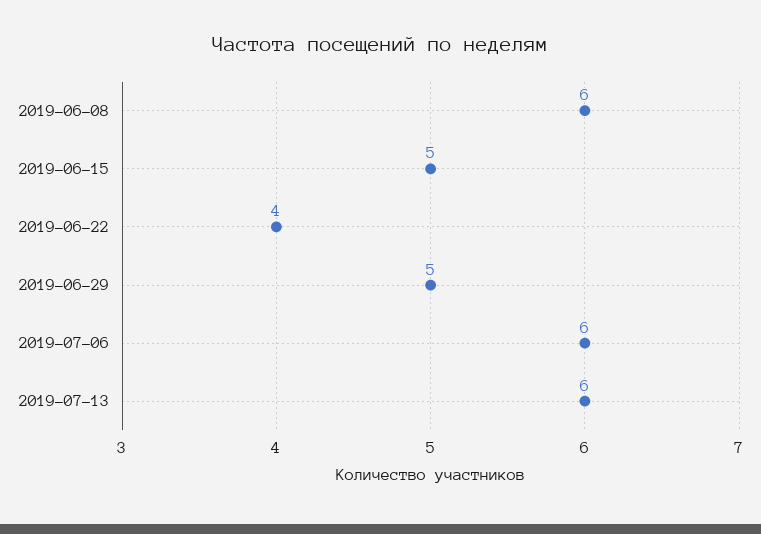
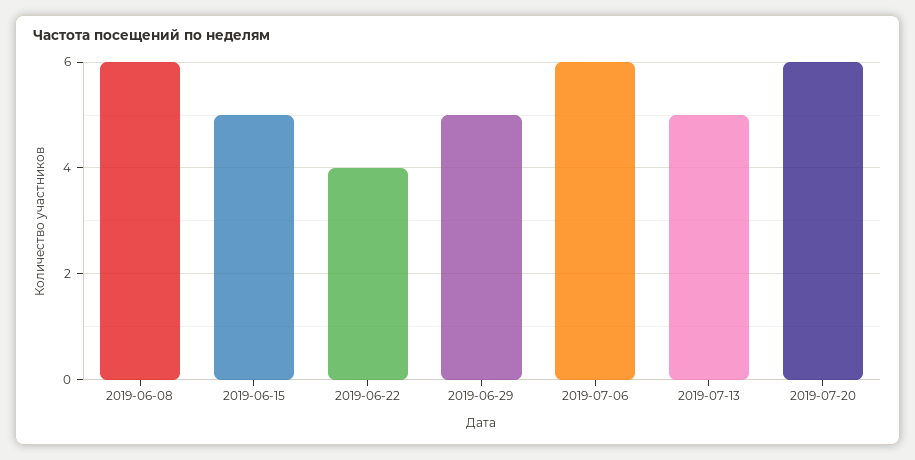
2019-07-13: 6 -> 5
2019-07-20: none -> 6

